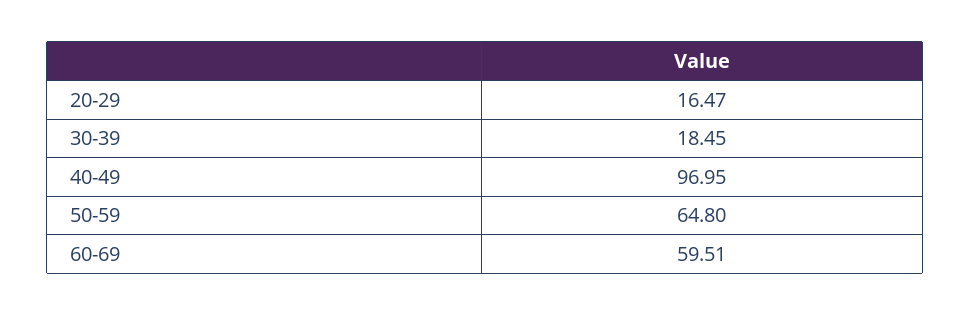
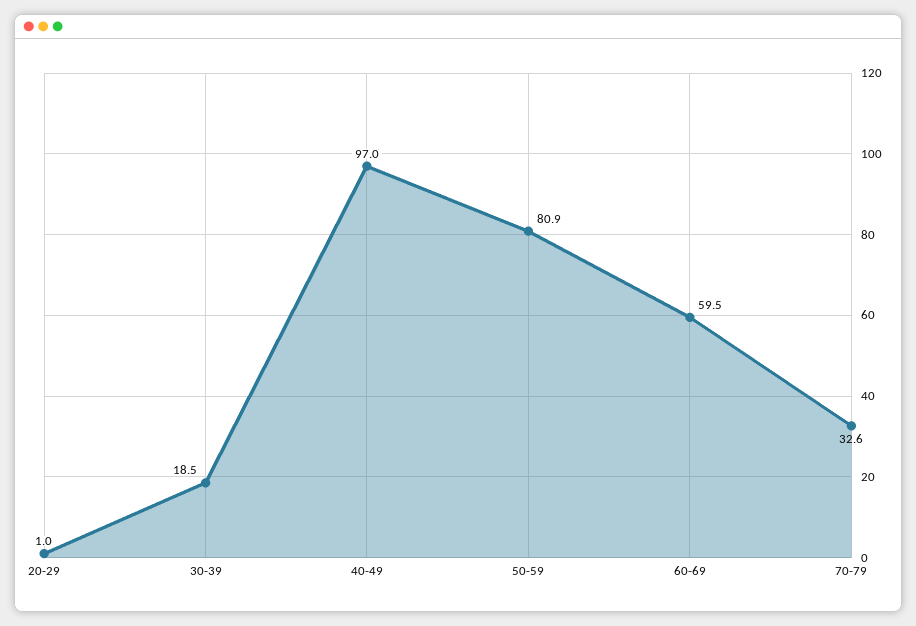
20-29: 16.47 -> 1
50-59: 64.8 -> 80.9
70-79: none -> 32.6

